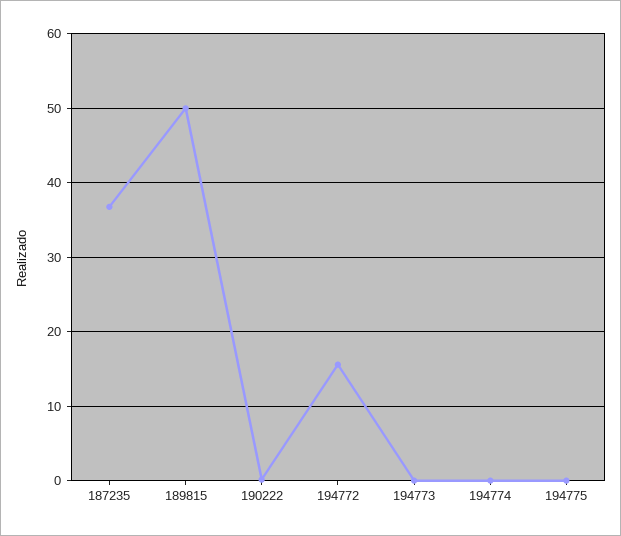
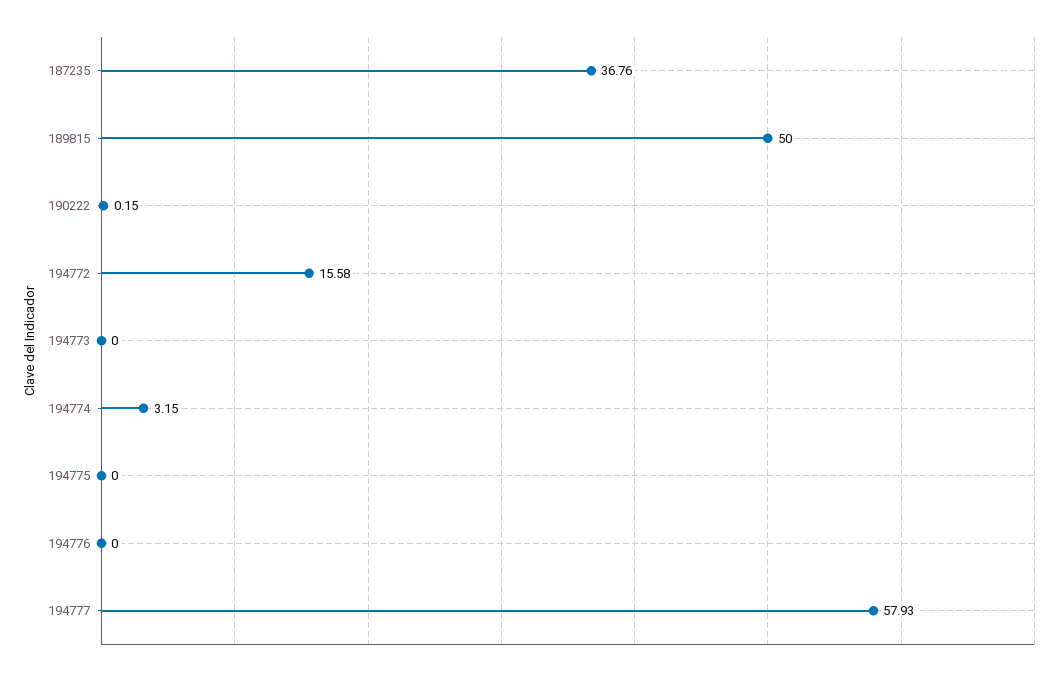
194774: 0 -> 3.15
194776: none -> 0
194777: none -> 57.93

